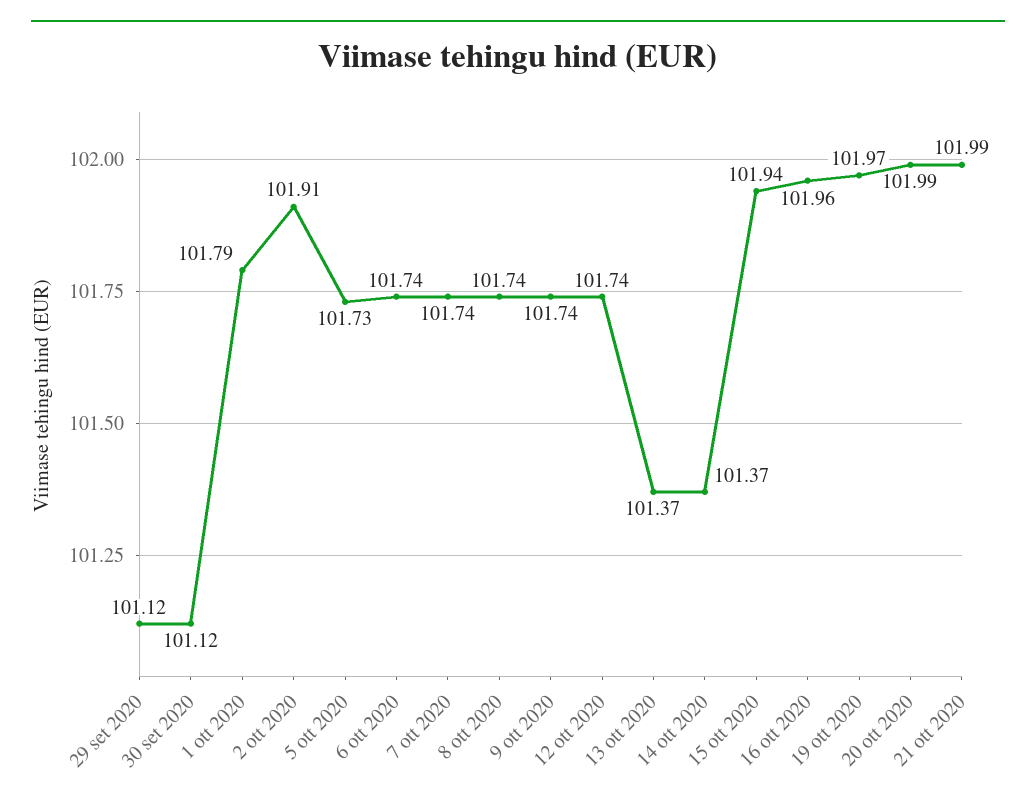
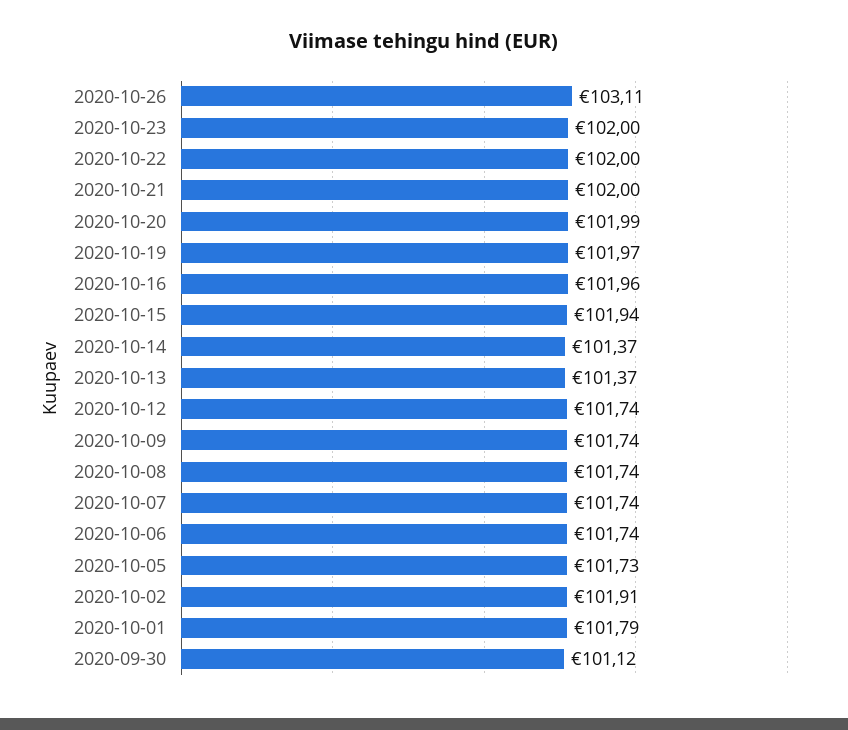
29 set 2020: 101.12 -> none
21 ott 2020: 101.99 -> 102
2020-10-26: none -> 103.11
2020-10-23: none -> 102
2020-10-22: none -> 102

